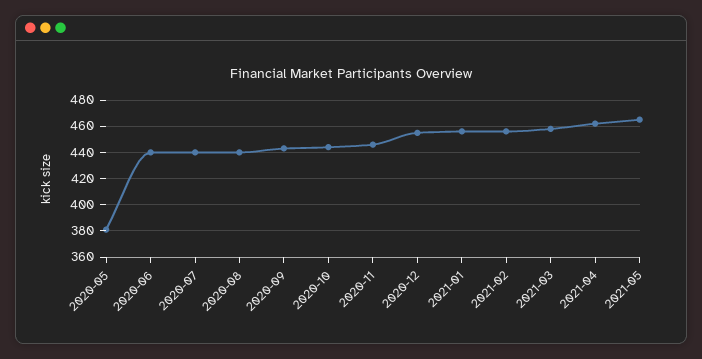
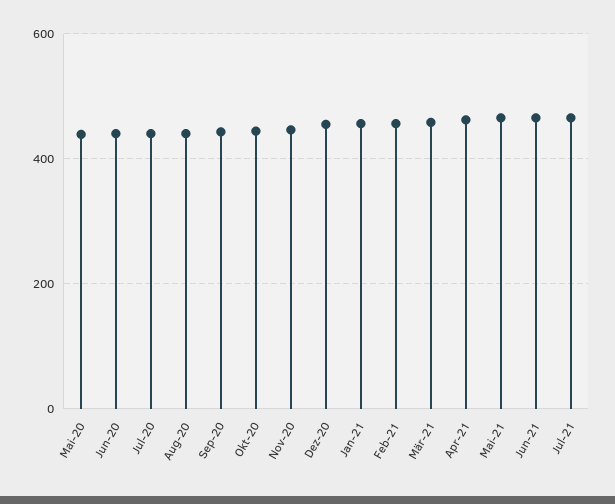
2020-05: 380 -> 440
Jun-21: none -> 460
Jul-21: none -> 460

